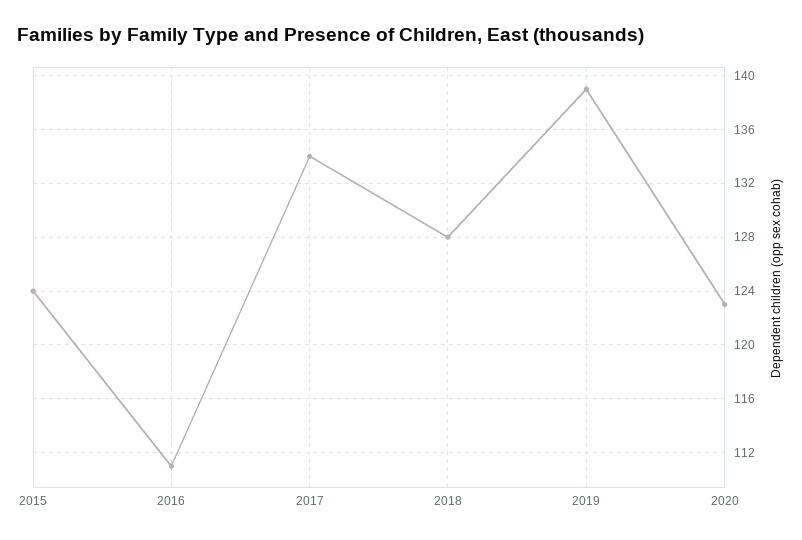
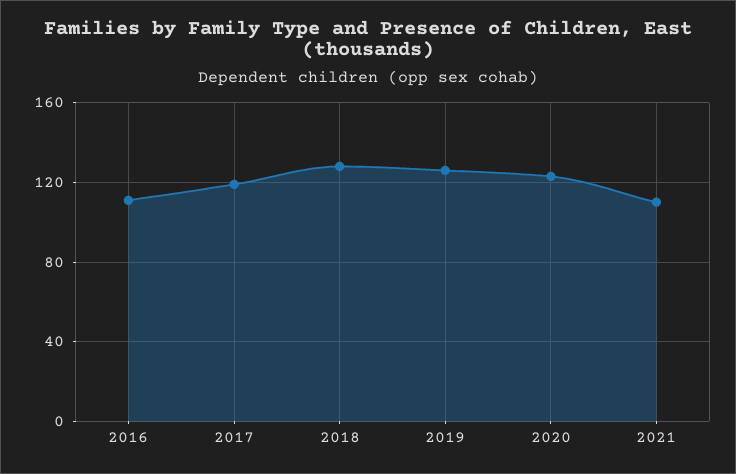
2015: 124 -> none
2017: 134 -> 120
2019: 139 -> 125
2021: none -> 110

